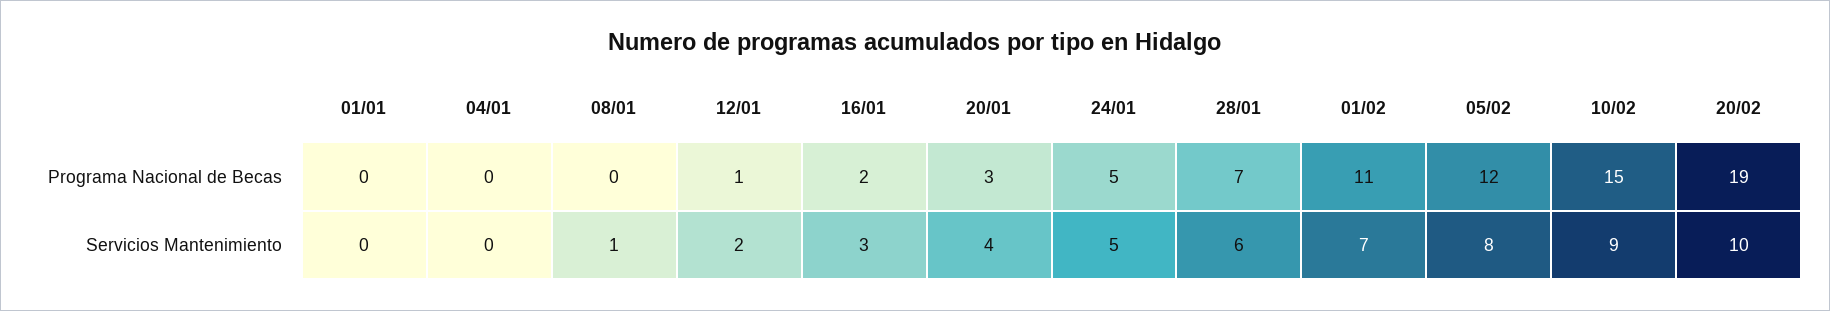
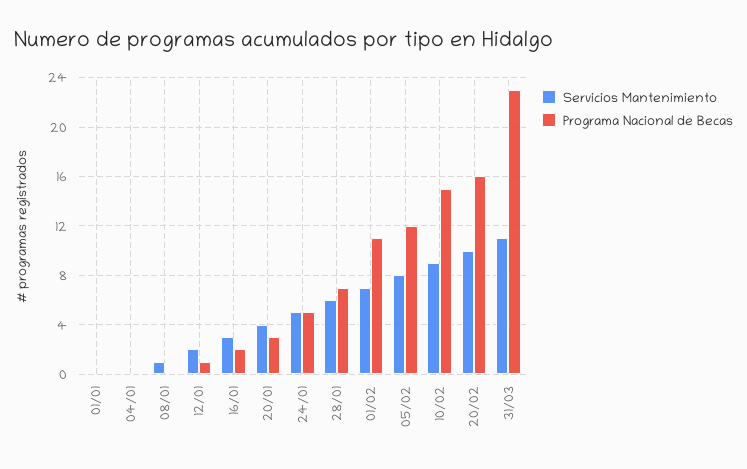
Programa Nacional de Becas, 20/02: 19 -> 16
Servicios Mantenimiento, 31/03: none -> 11
Programa Nacional de Becas, 31/03: none -> 23

